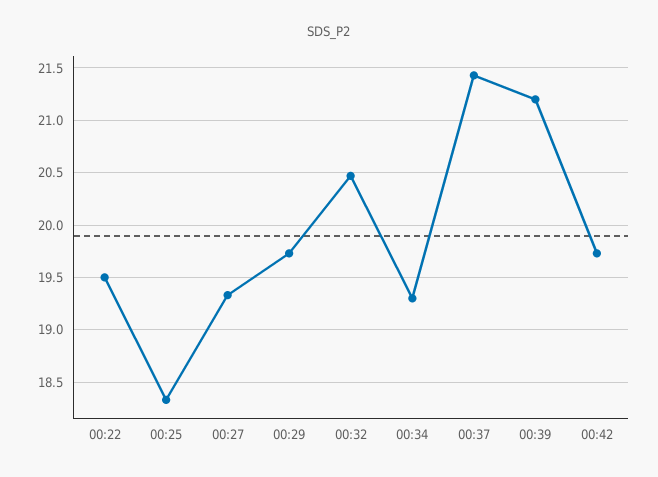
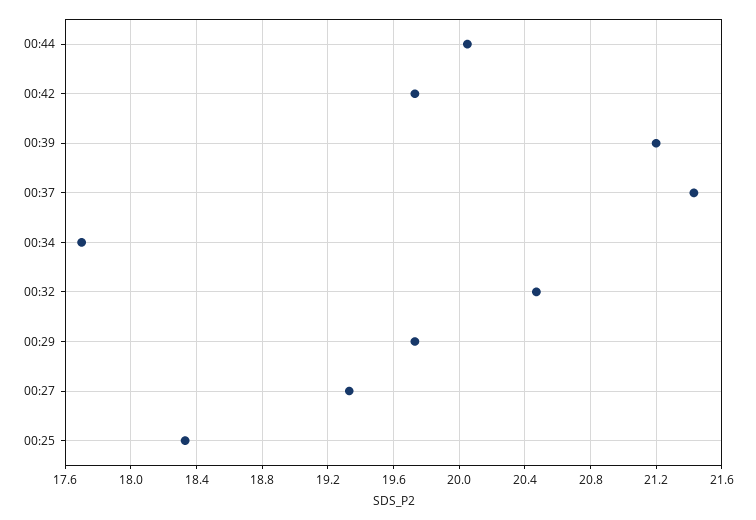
00:22: 19.5 -> none
00:34: 19.3 -> 17.7
00:44: none -> 20.05

